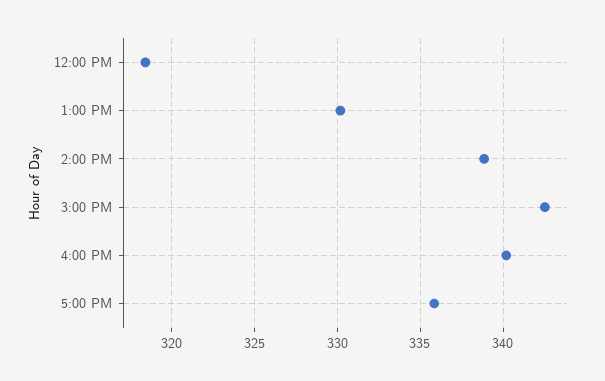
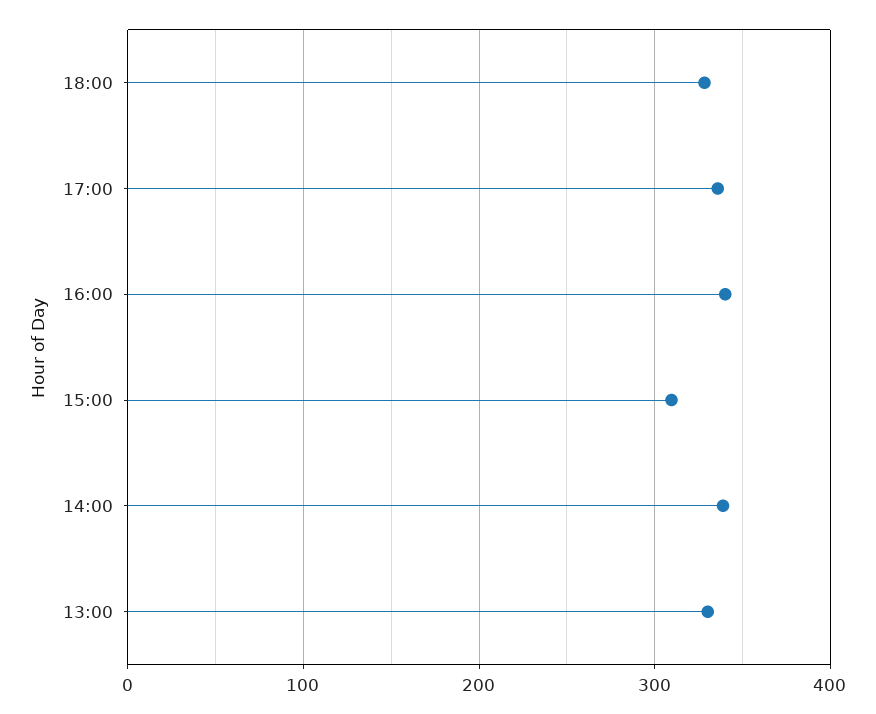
12:00 PM: 318.5 -> none
3:00 PM: 342.5 -> 310
18:00: none -> 330

